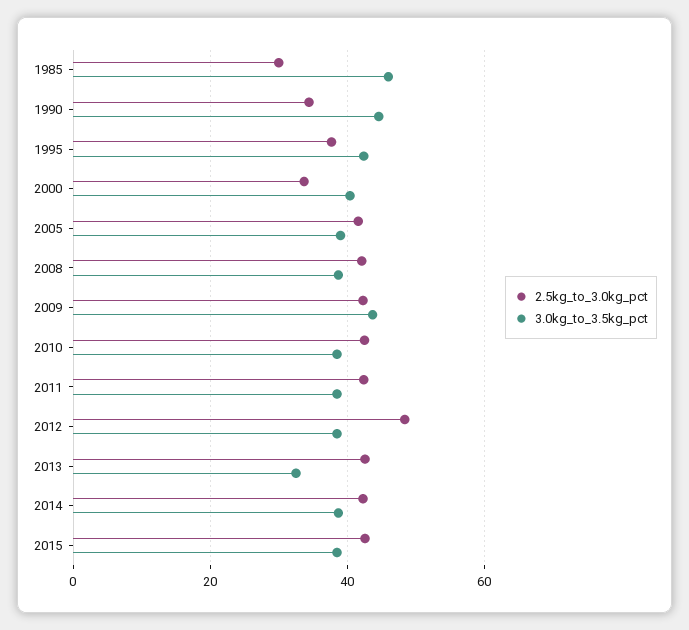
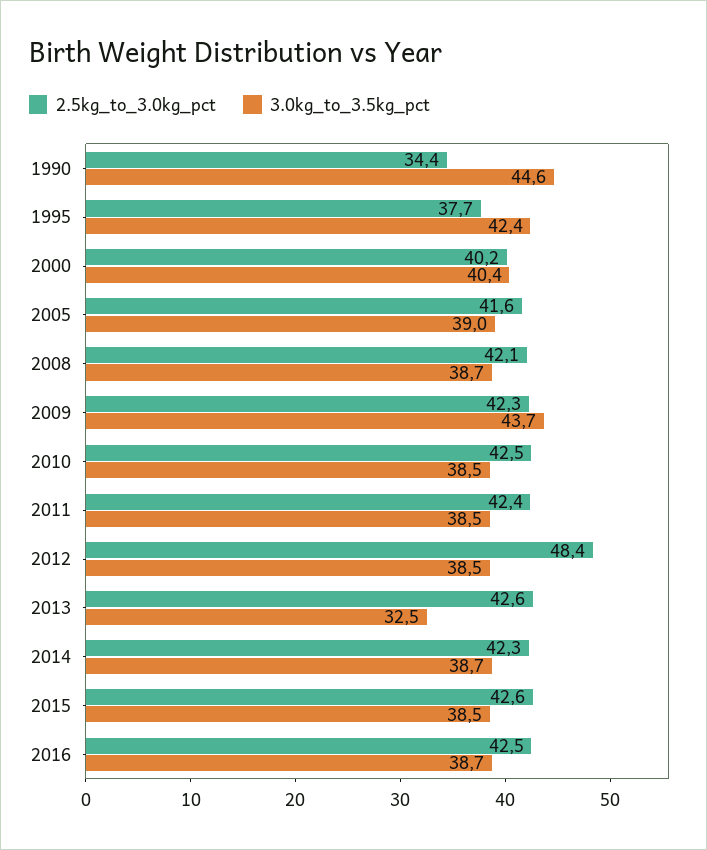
2.5kg_to_3.0kg_pct, 1985: 30 -> none
3.0kg_to_3.5kg_pct, 1985: 46 -> none
2.5kg_to_3.0kg_pct, 2000: 34 -> 40.2
2.5kg_to_3.0kg_pct, 2016: none -> 42.5
3.0kg_to_3.5kg_pct, 2016: none -> 38.7

